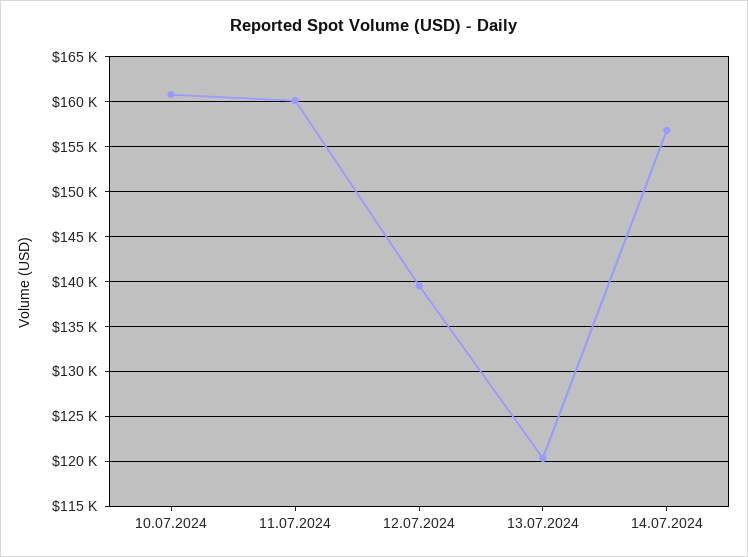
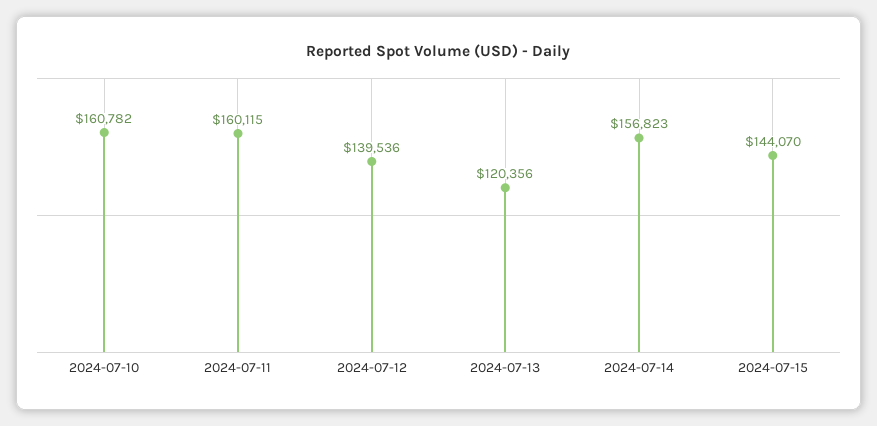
2024-07-15: none -> 144070

